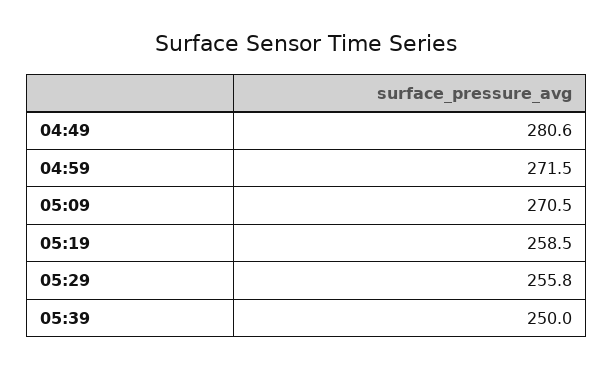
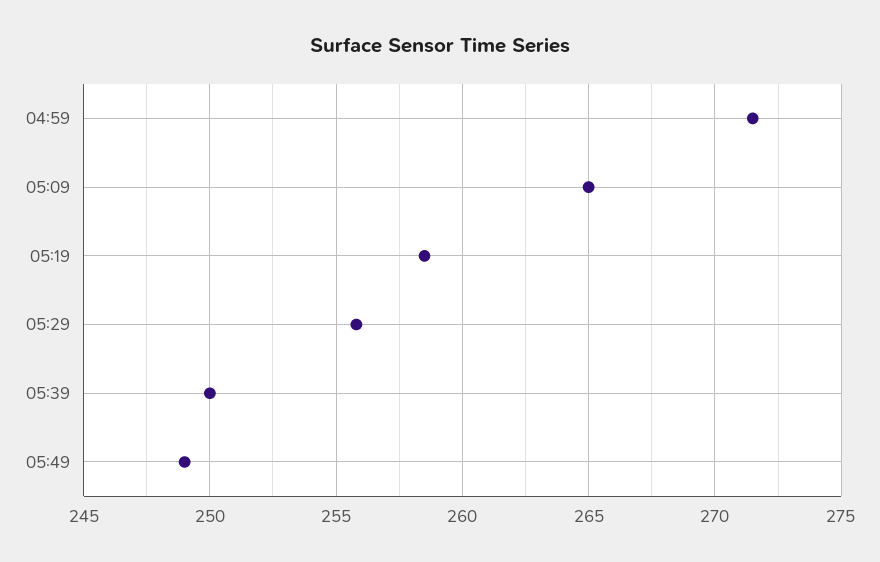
04:49: 280.6 -> none
05:09: 270.5 -> 265
05:49: none -> 249

